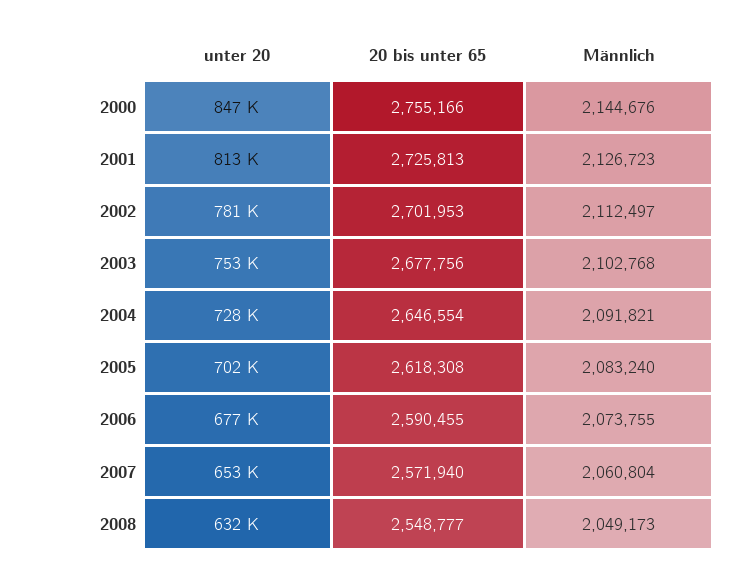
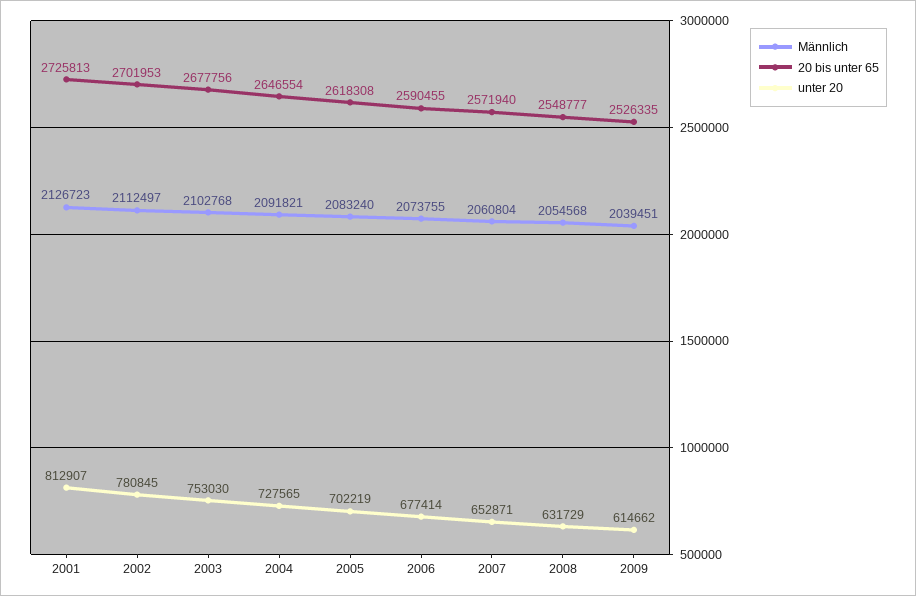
unter 20, 2000: 847000 -> none
20 bis unter 65, 2000: 2755166 -> none
Männlich, 2000: 2144676 -> none
Männlich, 2008: 2049173 -> 2054568
Männlich, 2009: none -> 2039451
20 bis unter 65, 2009: none -> 2526335
unter 20, 2009: none -> 614662

